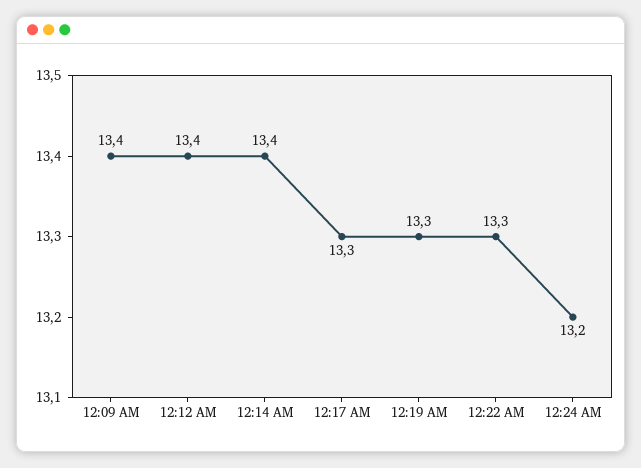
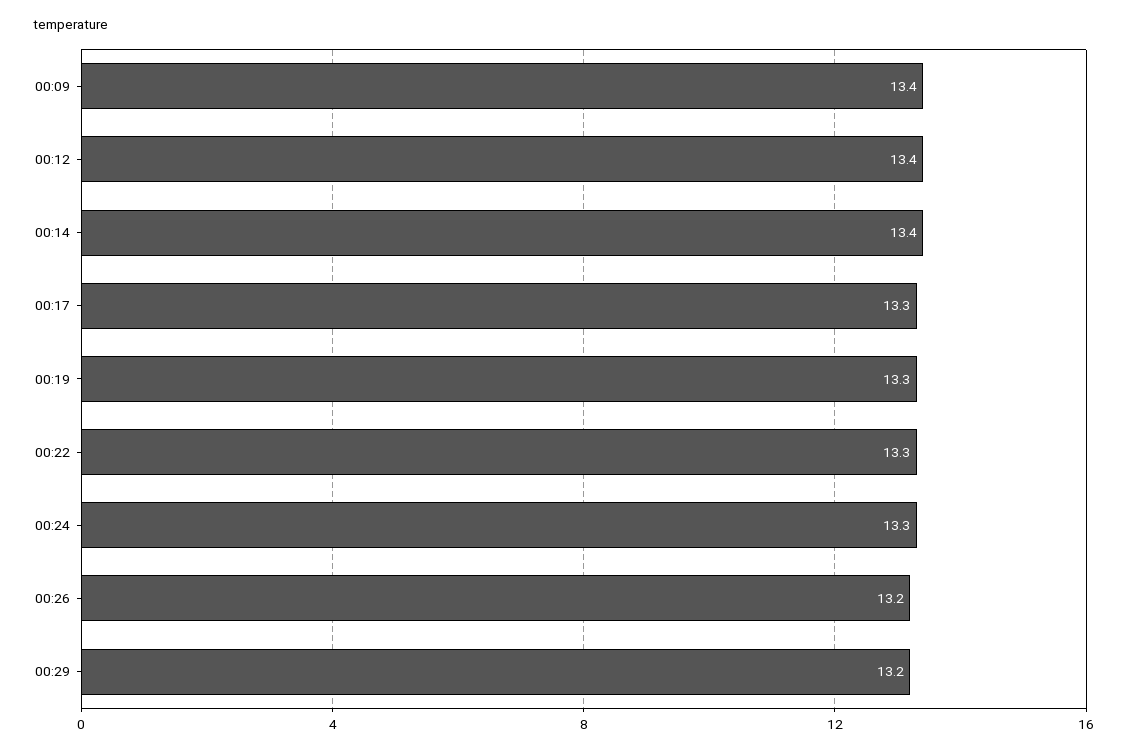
12:24 AM: 13.2 -> 13.3
00:26: none -> 13.2
00:29: none -> 13.2

